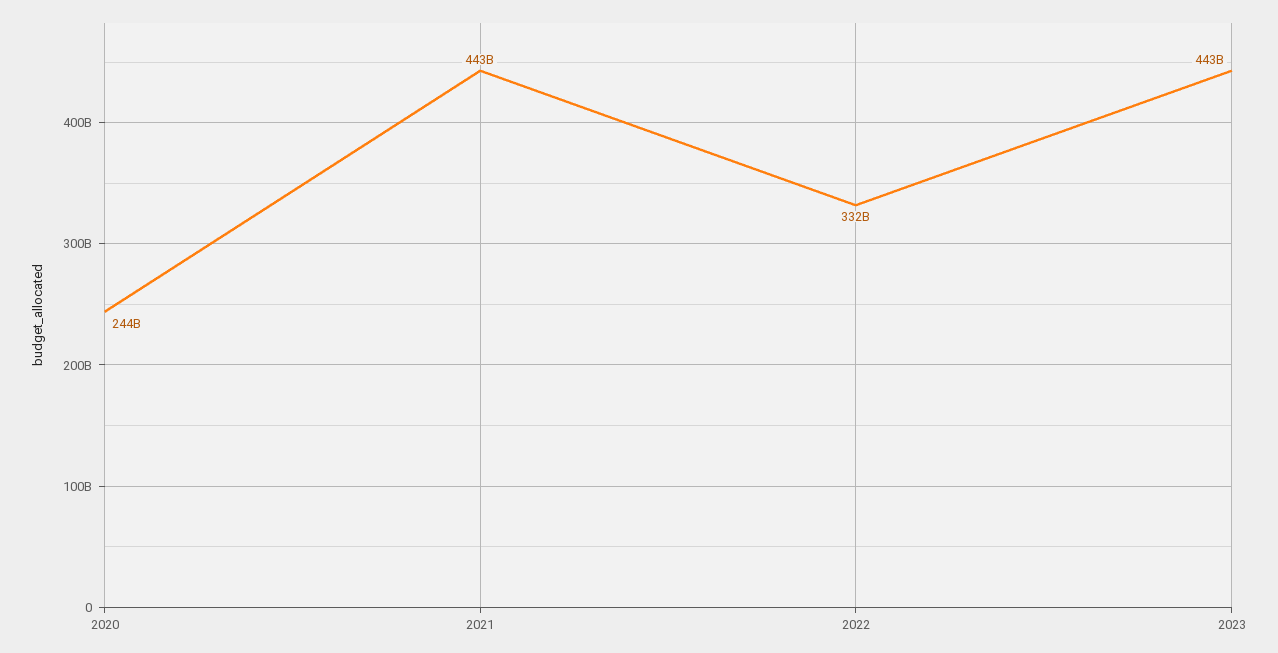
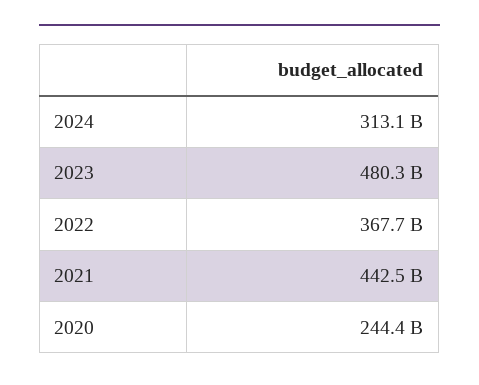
2022: 332000000000 -> 367700000000
2023: 443000000000 -> 480300000000
2024: none -> 313100000000

